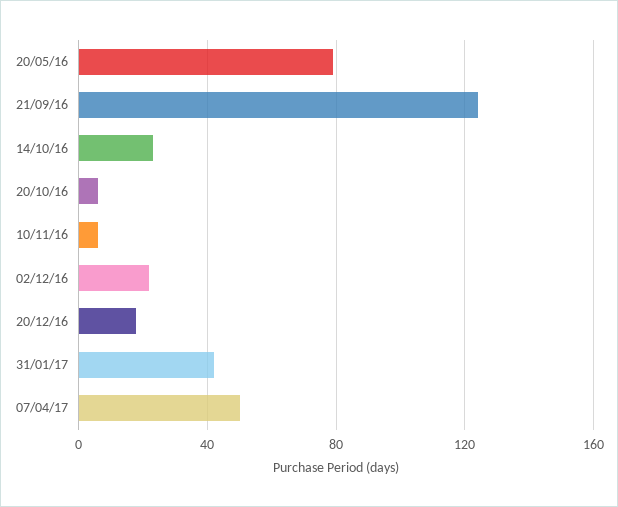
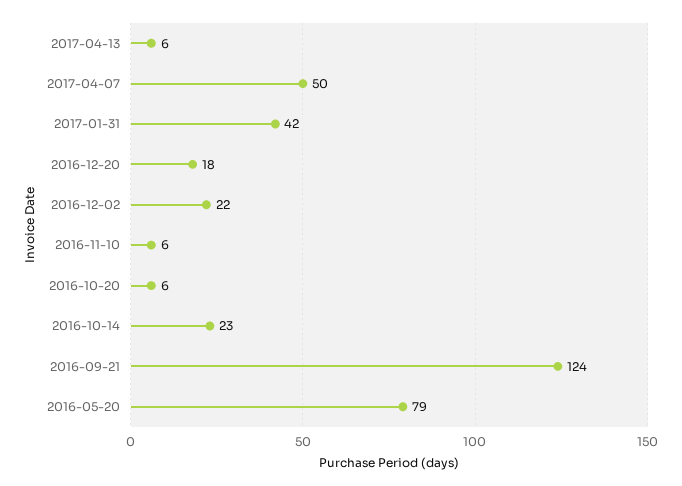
2017-04-13: none -> 6

